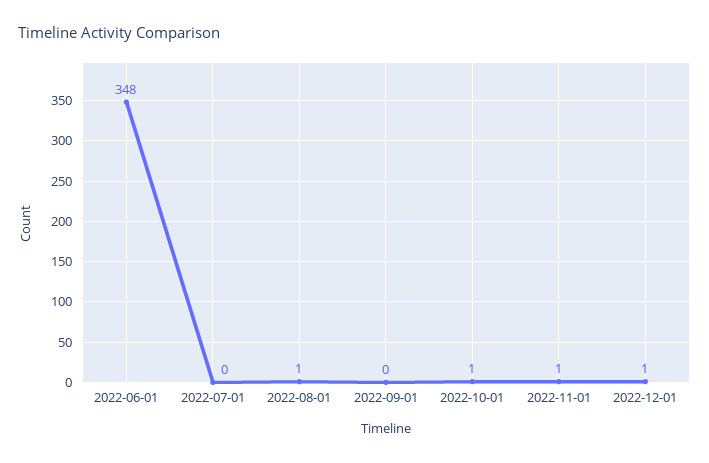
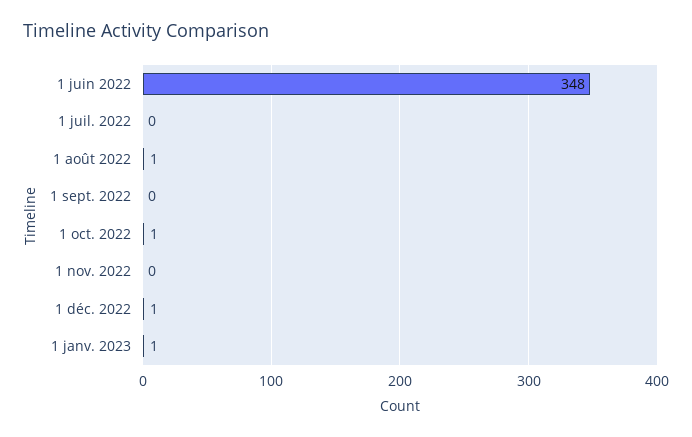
2022-11-01: 1 -> 0
1 janv. 2023: none -> 1

